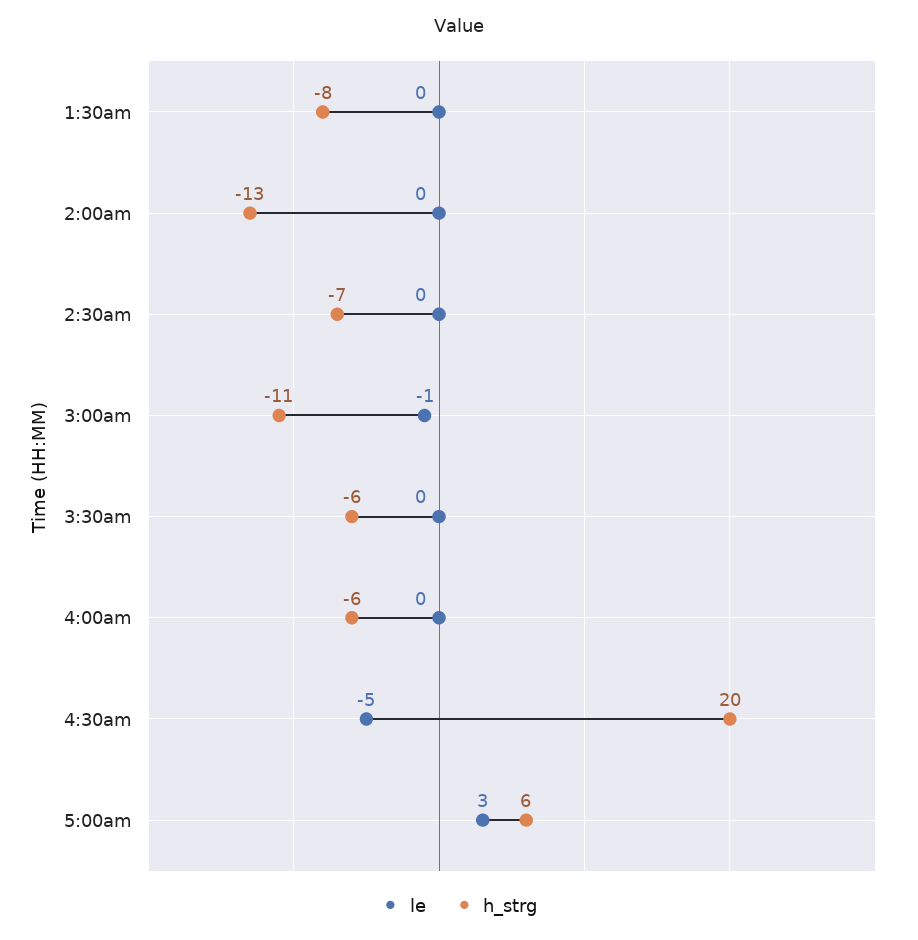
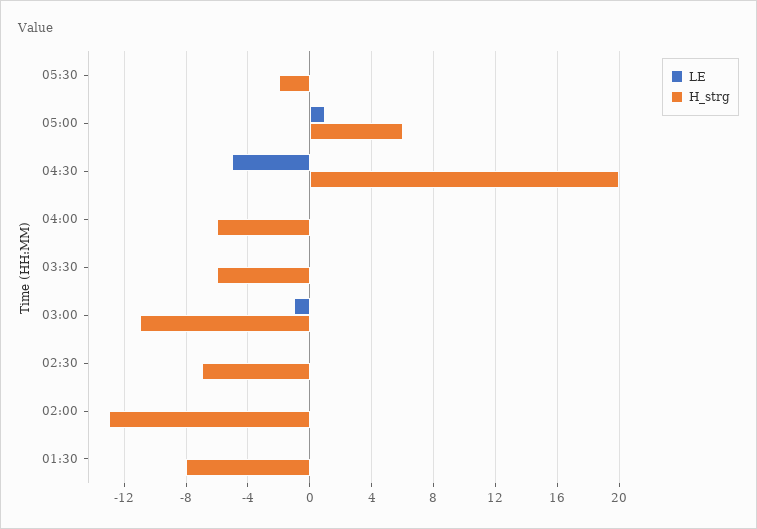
le, 5:00am: 3 -> 1
le, 05:30: none -> 0
h_strg, 05:30: none -> -2

